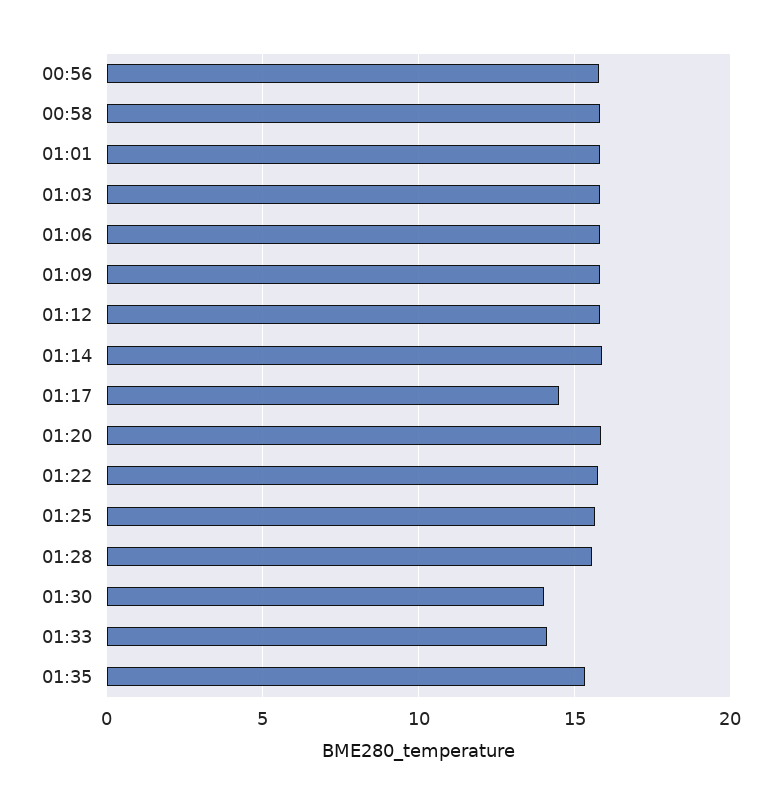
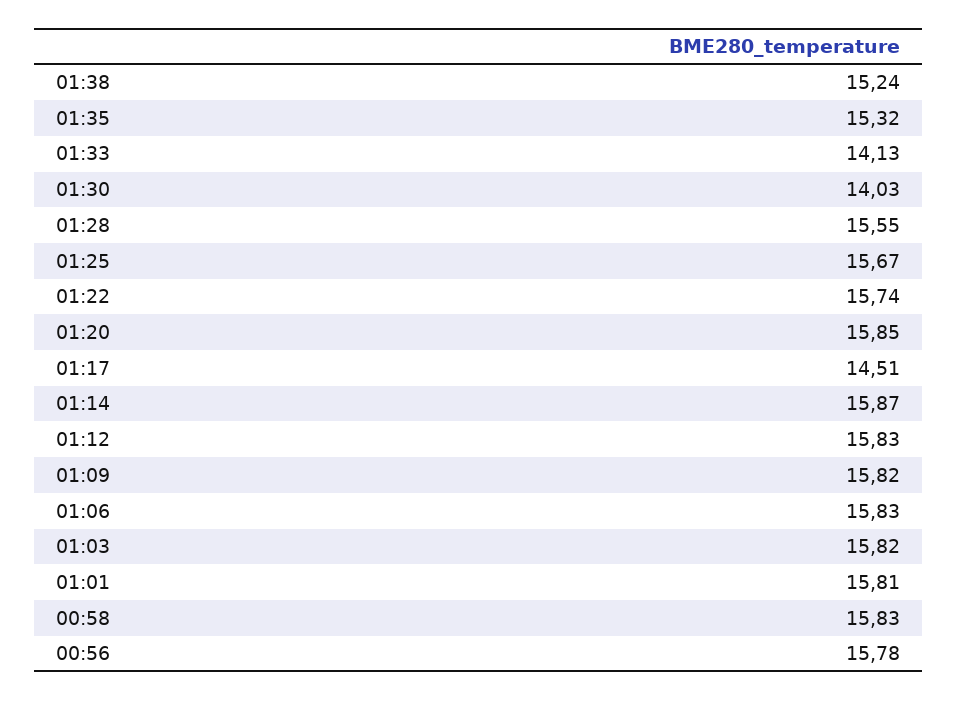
01:38: none -> 15.24

